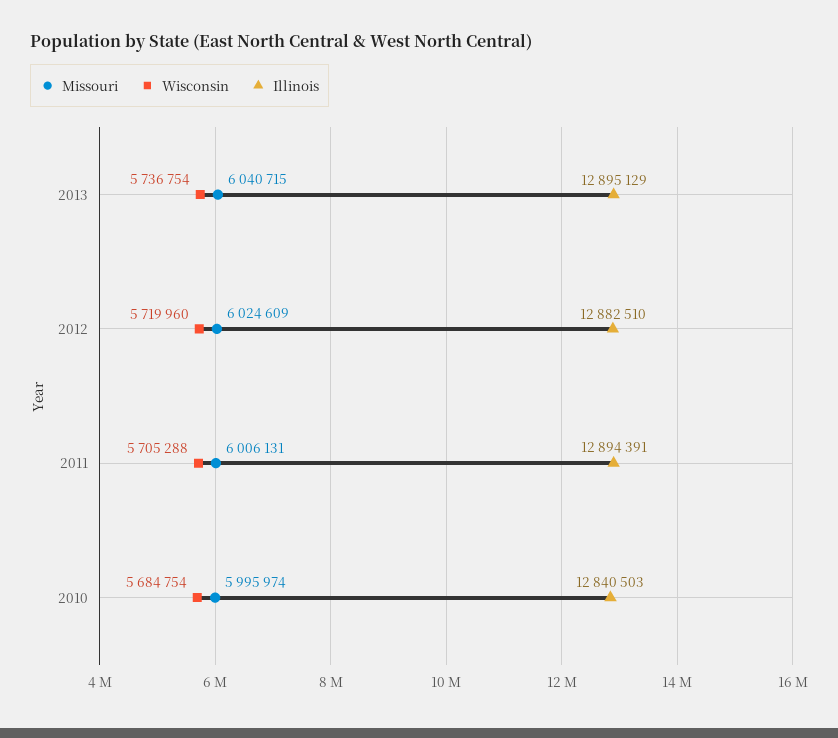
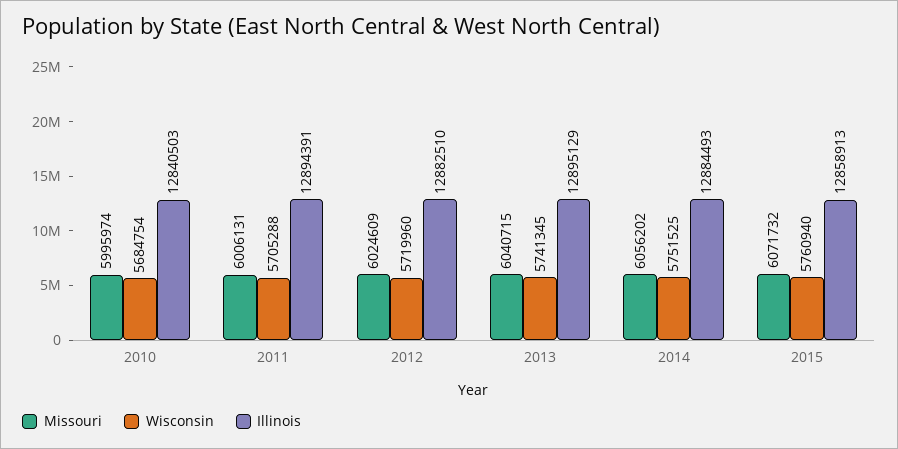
Wisconsin, 2013: 5736754 -> 5741345
Missouri, 2014: none -> 6056202
Wisconsin, 2014: none -> 5751525
Illinois, 2014: none -> 12884493
Missouri, 2015: none -> 6071732
Wisconsin, 2015: none -> 5760940
Illinois, 2015: none -> 12858913

